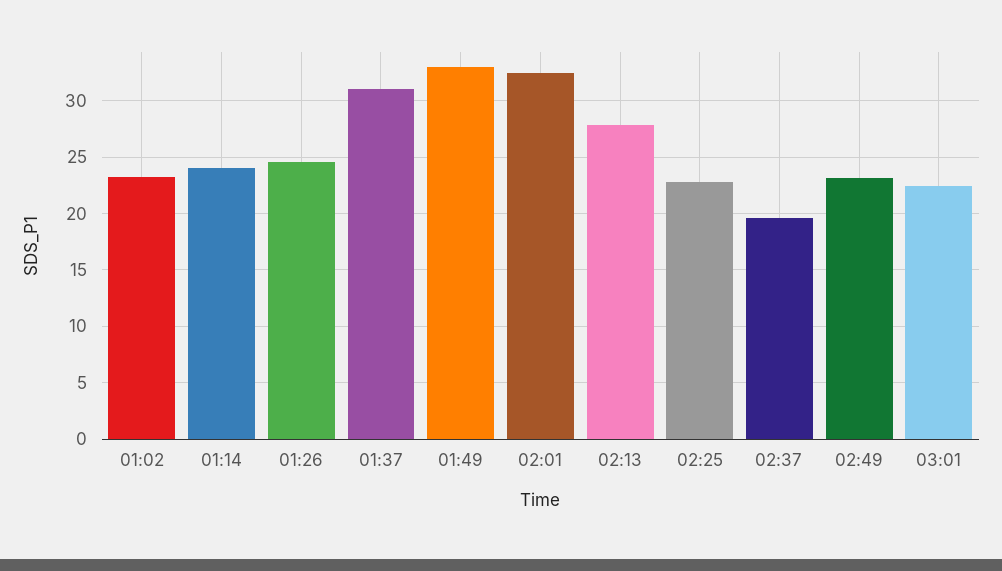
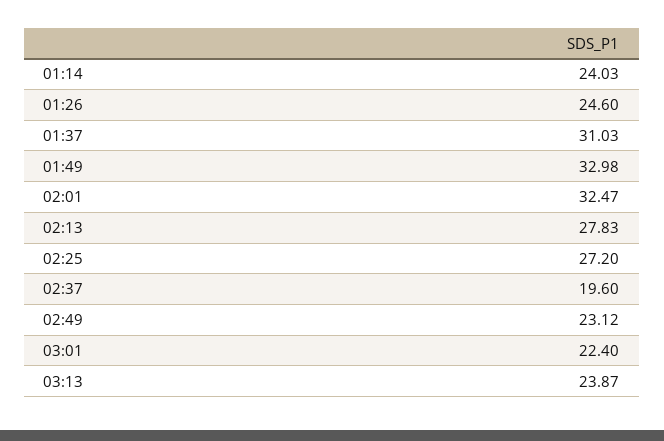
01:02: 23 -> none
02:25: 23 -> 27.2
03:13: none -> 23.87

